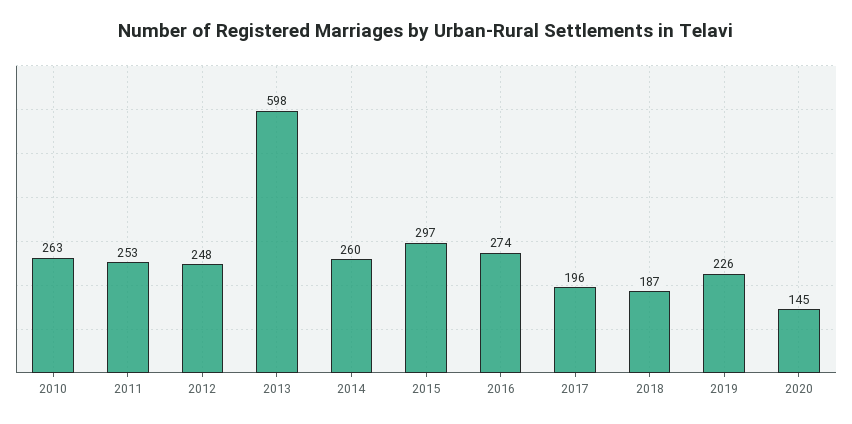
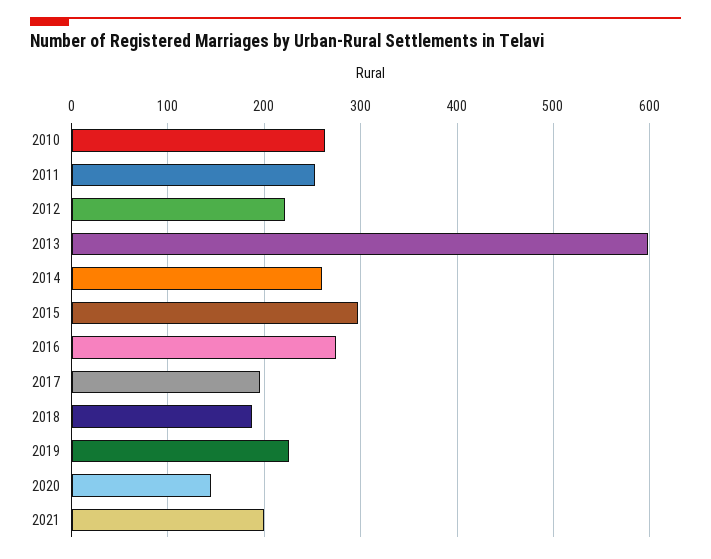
2012: 248 -> 220
2021: none -> 200

